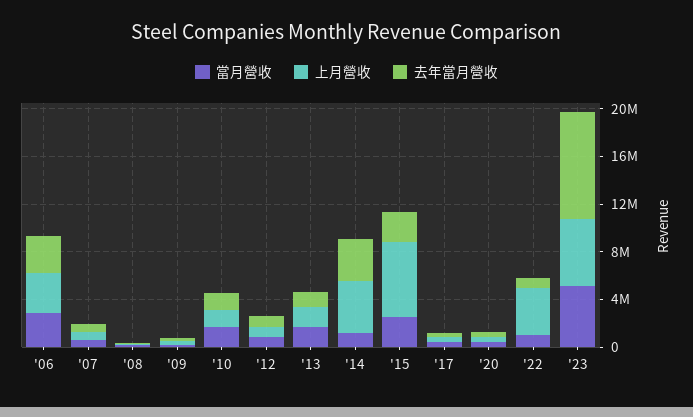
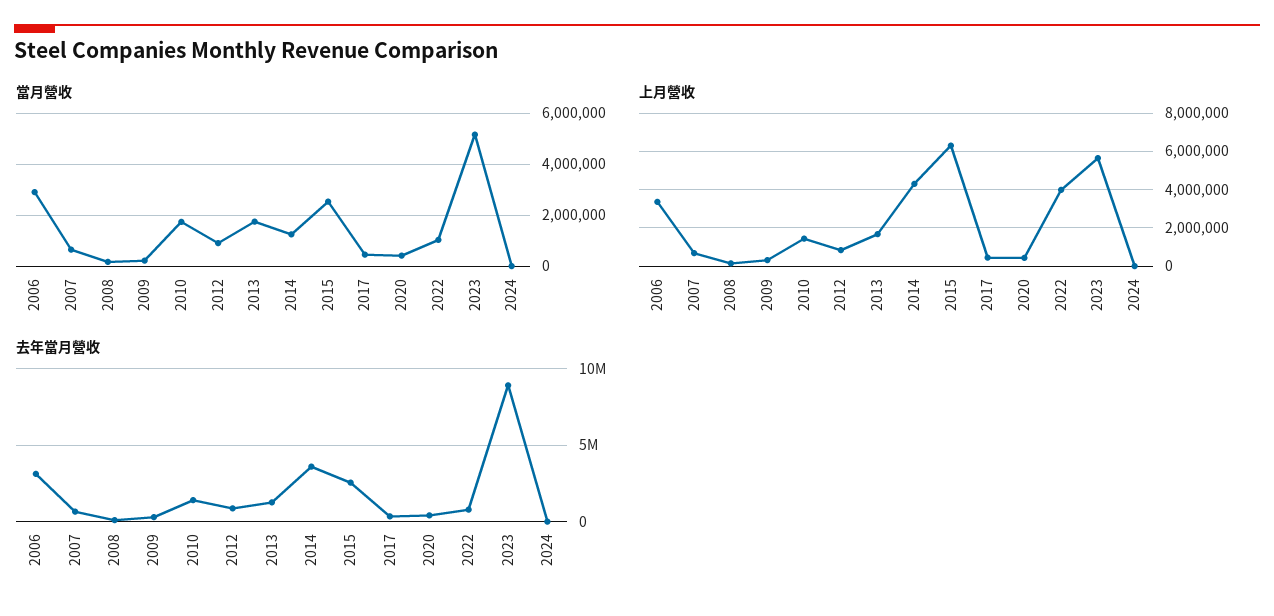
當月營收, 2024: none -> 0
上月營收, 2024: none -> 0
去年當月營收, 2024: none -> 0

